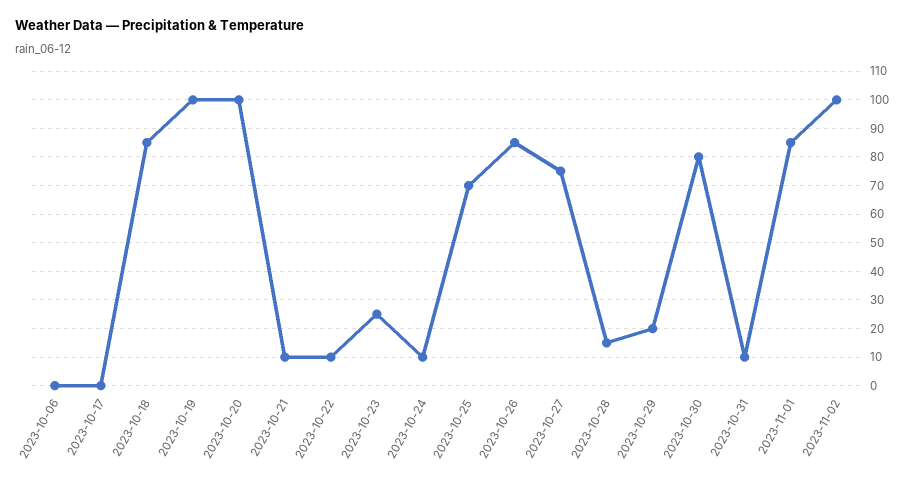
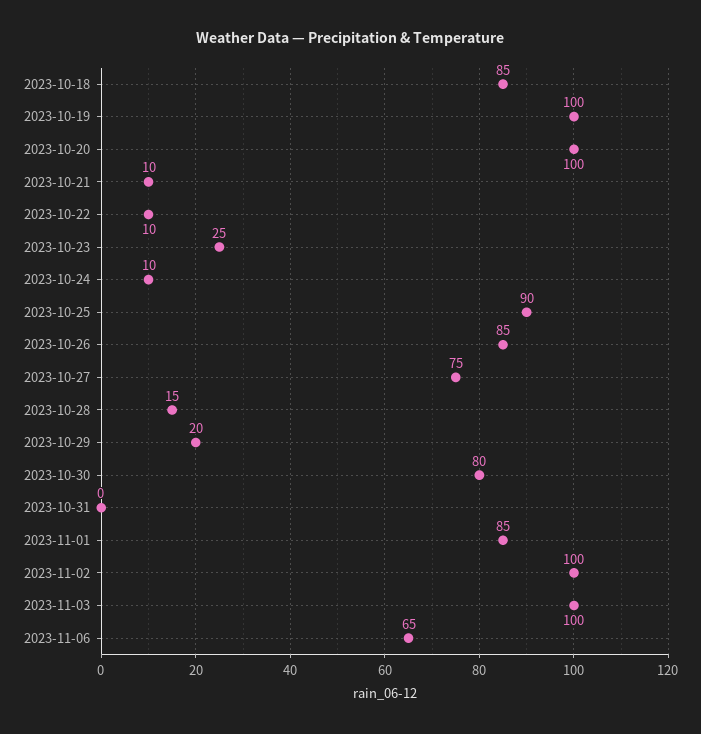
2023-10-06: 0 -> none
2023-10-17: 0 -> none
2023-10-25: 70 -> 90
2023-10-31: 10 -> 0
2023-11-03: none -> 100
2023-11-06: none -> 65

